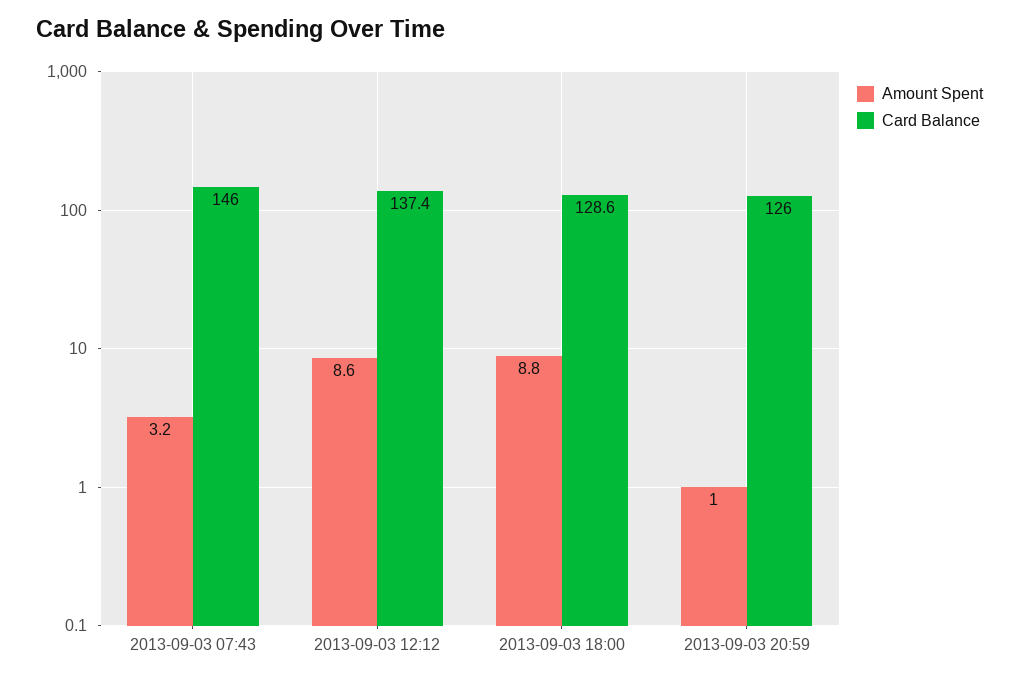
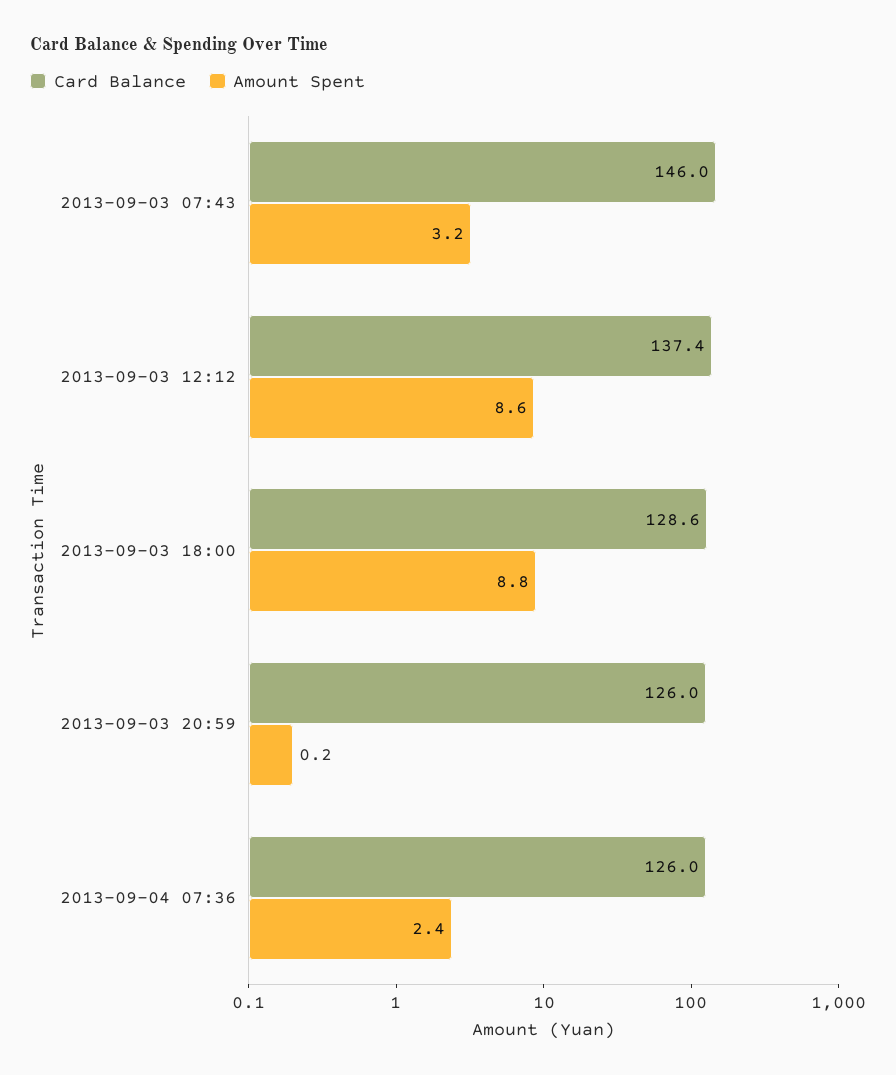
Amount Spent, 2013-09-03 20:59: 1 -> 0.2
Card Balance, 2013-09-04 07:36: none -> 126
Amount Spent, 2013-09-04 07:36: none -> 2.4

